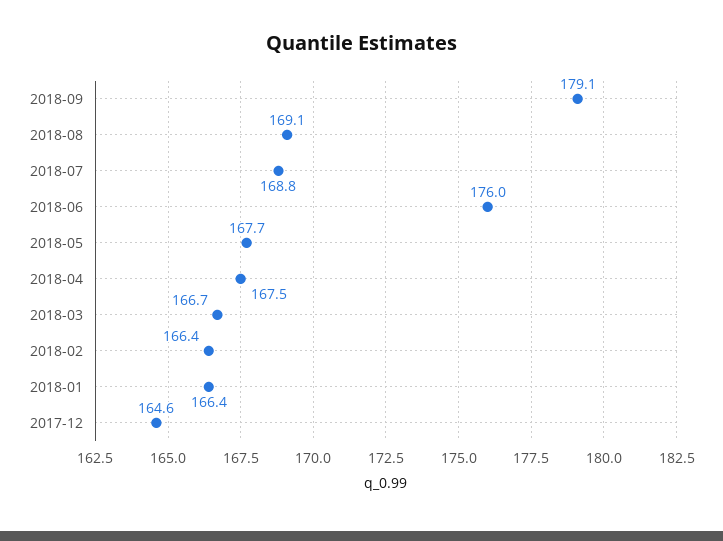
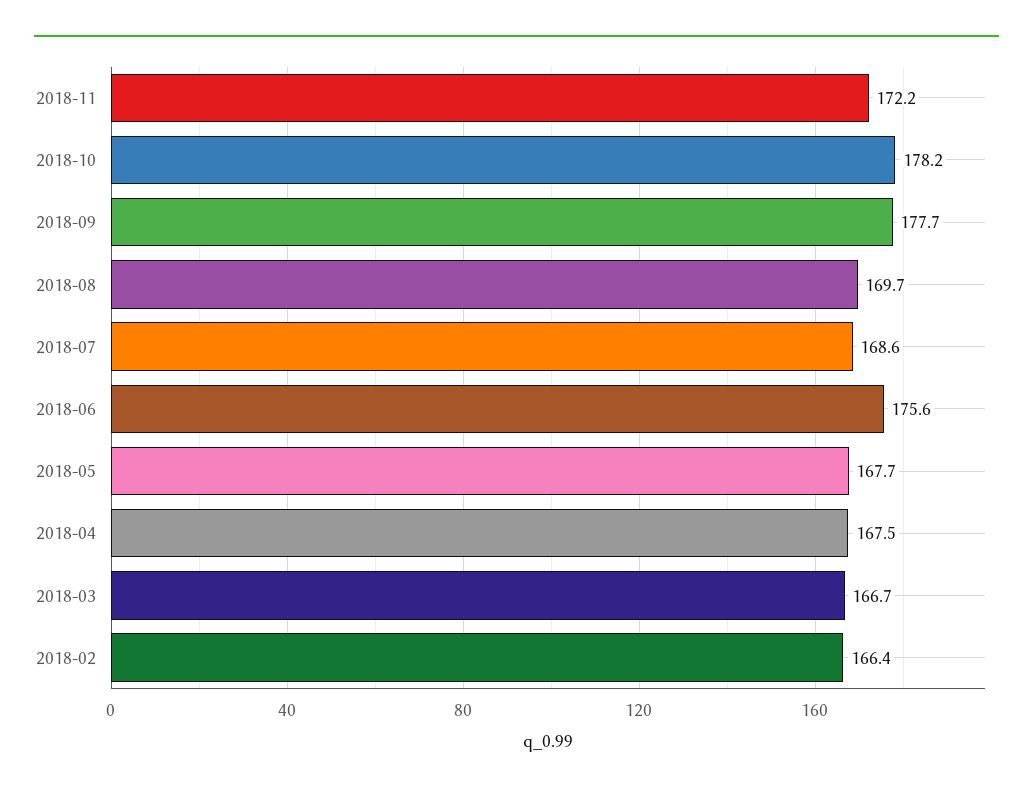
2018-09: 179.1 -> 177.7
2018-08: 169.1 -> 169.7
2018-07: 168.8 -> 168.6
2018-06: 176 -> 175.6
2018-01: 166.4 -> none
2017-12: 164.6 -> none
2018-11: none -> 172.2
2018-10: none -> 178.2

